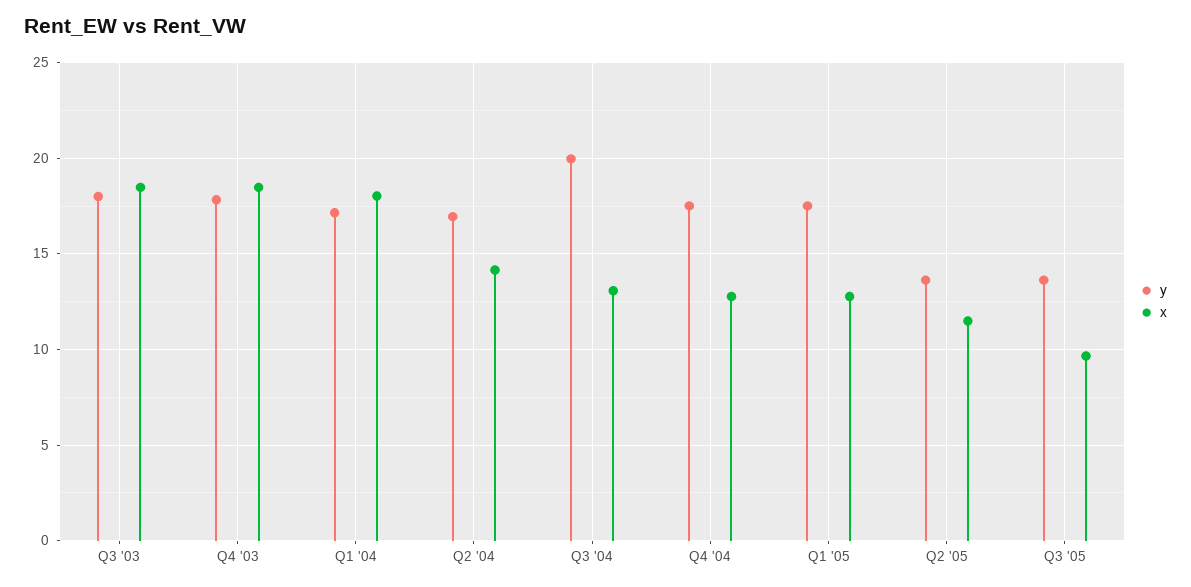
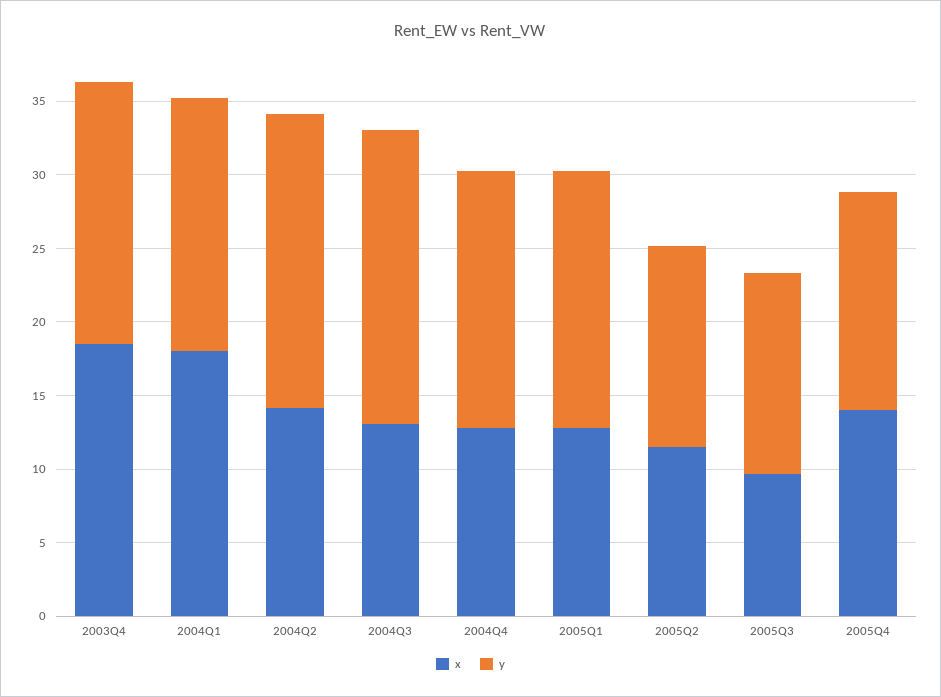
y, Q3 '03: 18 -> none
x, Q3 '03: 18.5 -> none
y, Q2 '04: 17 -> 20
x, 2005Q4: none -> 14
y, 2005Q4: none -> 15

